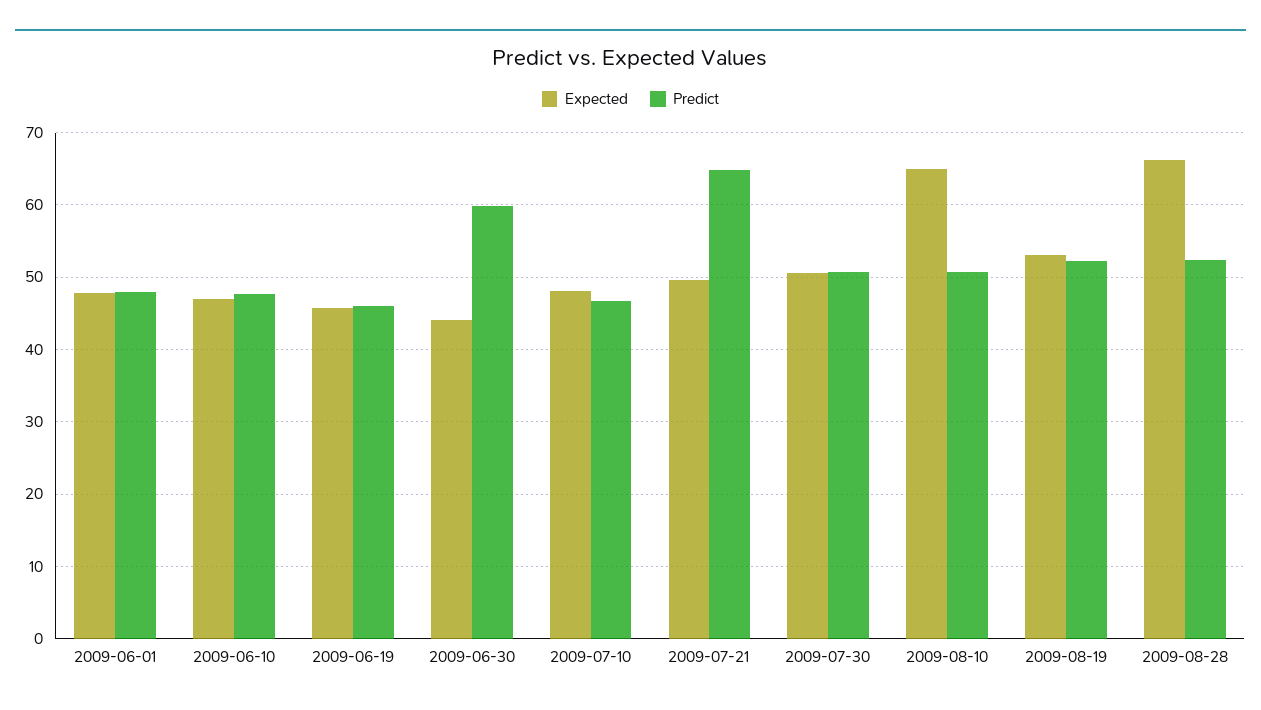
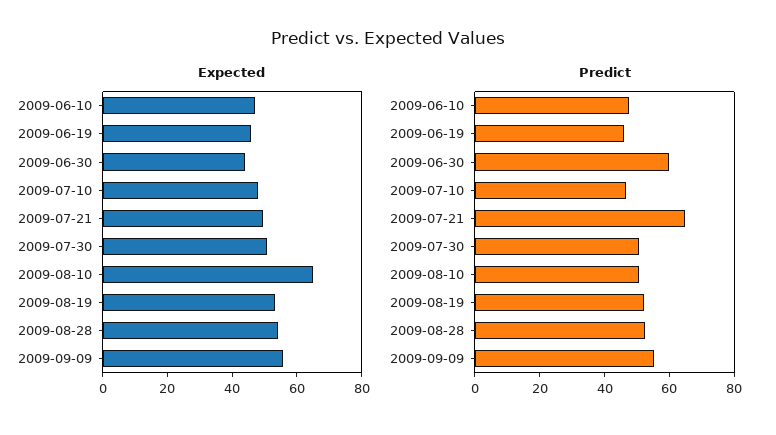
Expected, 2009-06-01: 48 -> none
Predict, 2009-06-01: 48 -> none
Expected, 2009-08-28: 66 -> 55
Expected, 2009-09-09: none -> 55
Predict, 2009-09-09: none -> 55

